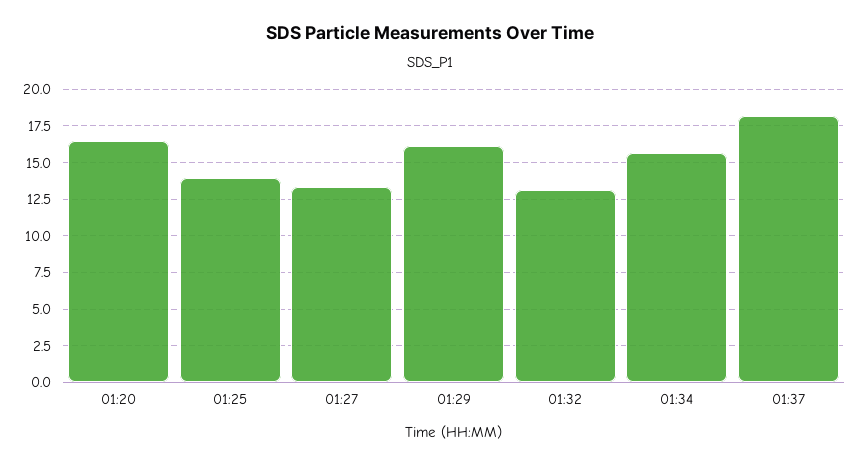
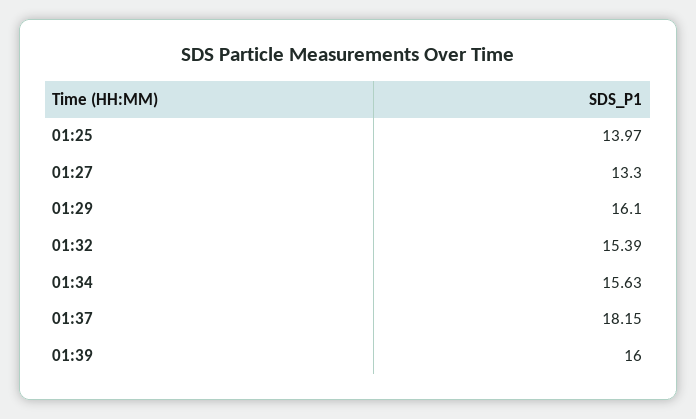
01:20: 16.5 -> none
01:32: 13 -> 15.39
01:39: none -> 16

